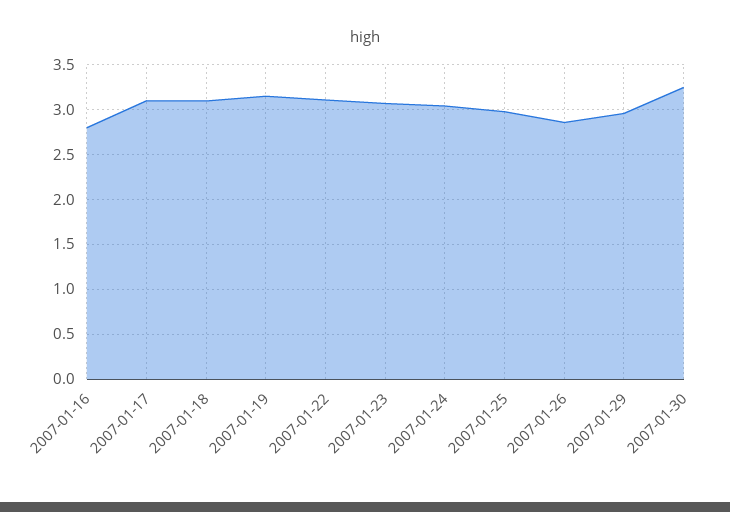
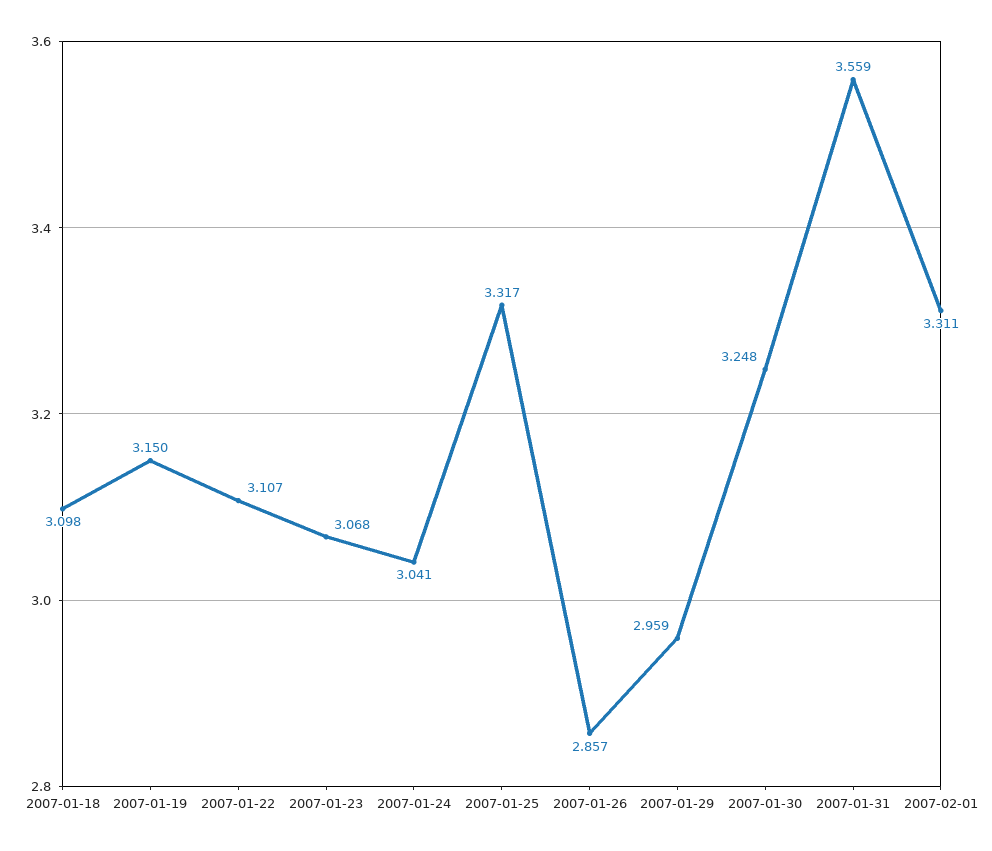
2007-01-16: 2.8 -> none
2007-01-17: 3.1 -> none
2007-01-25: 3 -> 3.317
2007-01-31: none -> 3.559
2007-02-01: none -> 3.311

